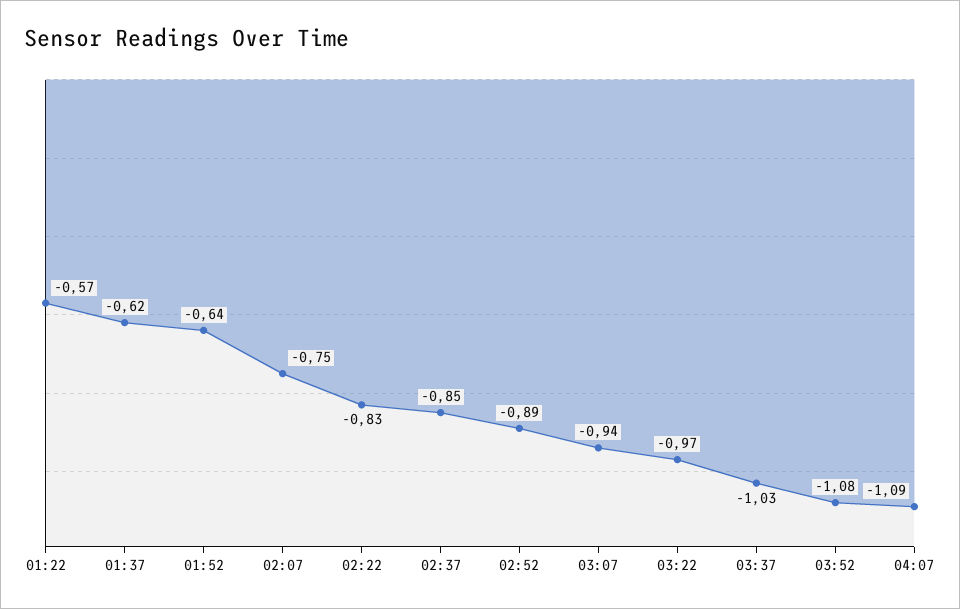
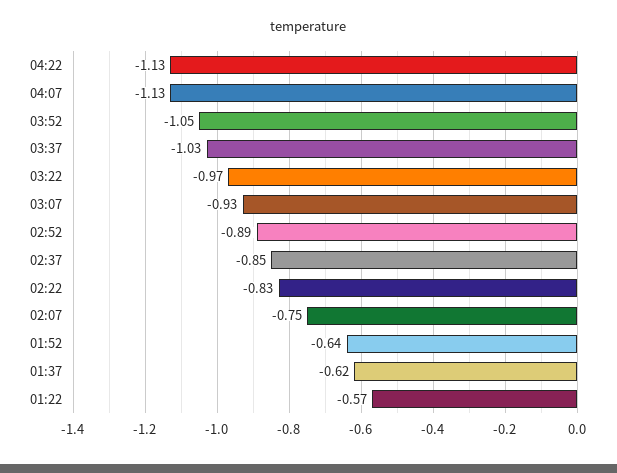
03:07: -0.94 -> -0.93
03:52: -1.08 -> -1.05
04:07: -1.09 -> -1.13
04:22: none -> -1.13

